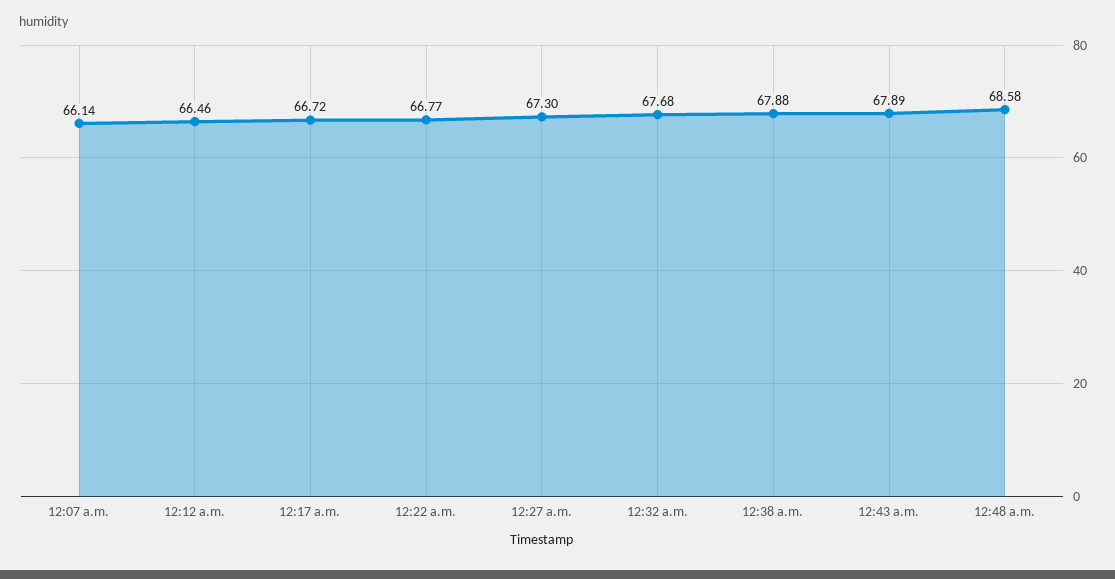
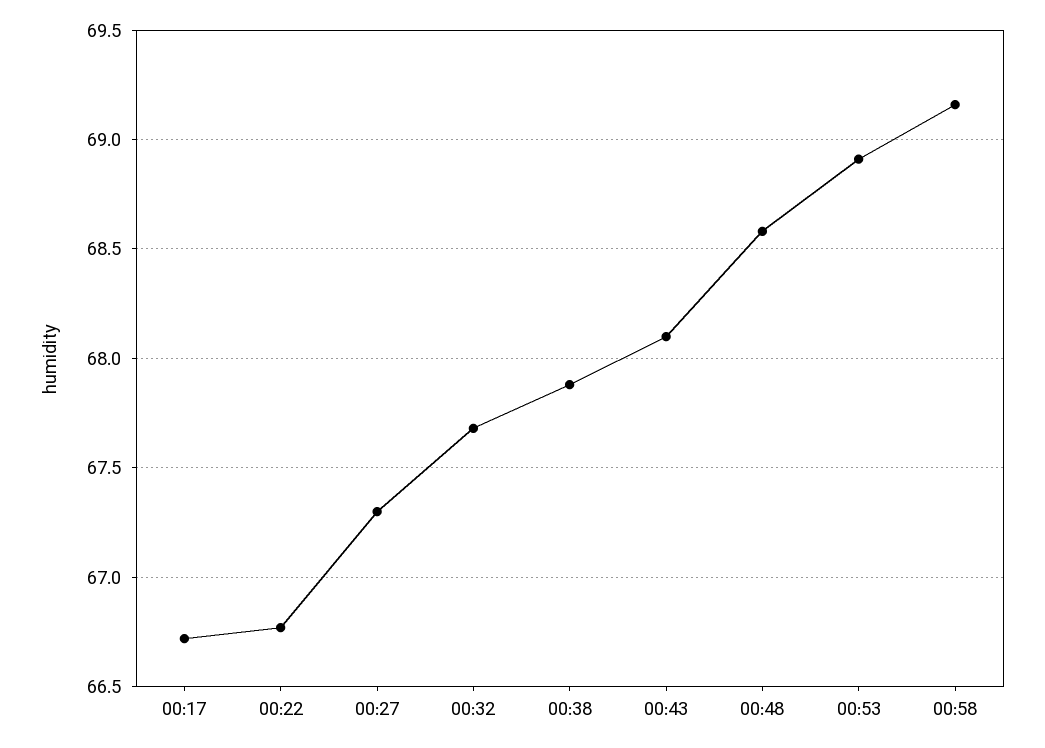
12:07 a.m.: 66.14 -> none
12:12 a.m.: 66.46 -> none
12:43 a.m.: 67.89 -> 68.1
00:53: none -> 68.9
00:58: none -> 69.15

